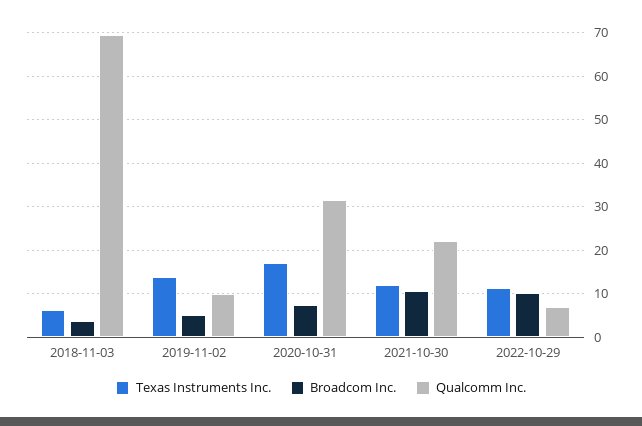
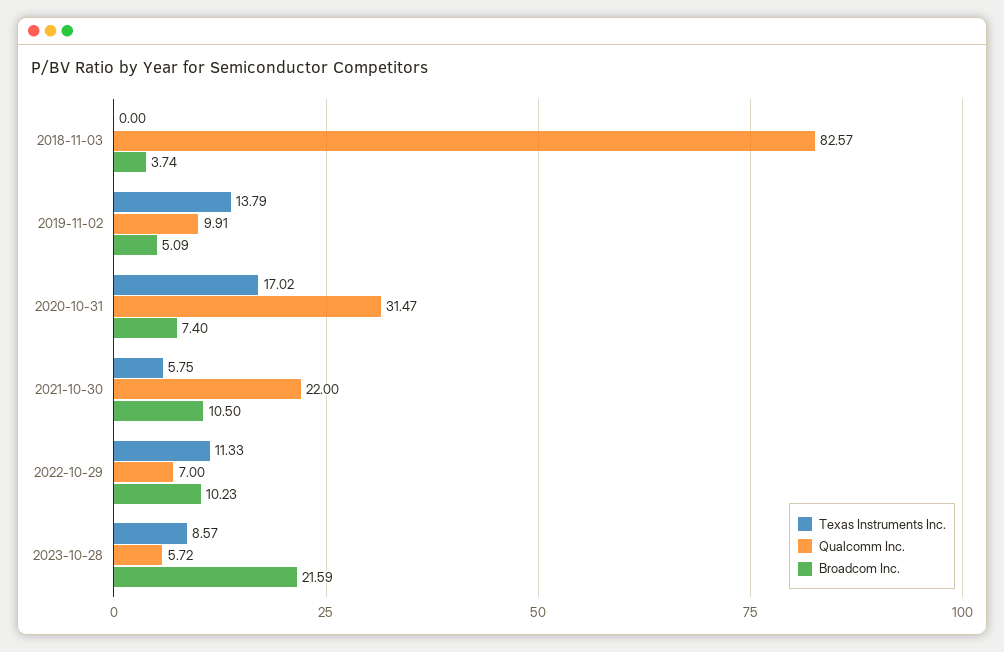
Texas Instruments Inc., 2018-11-03: 6 -> 0
Qualcomm Inc., 2018-11-03: 70 -> 82.57
Texas Instruments Inc., 2021-10-30: 12 -> 5.75
Texas Instruments Inc., 2023-10-28: none -> 8.57
Qualcomm Inc., 2023-10-28: none -> 5.72
Broadcom Inc., 2023-10-28: none -> 21.59

